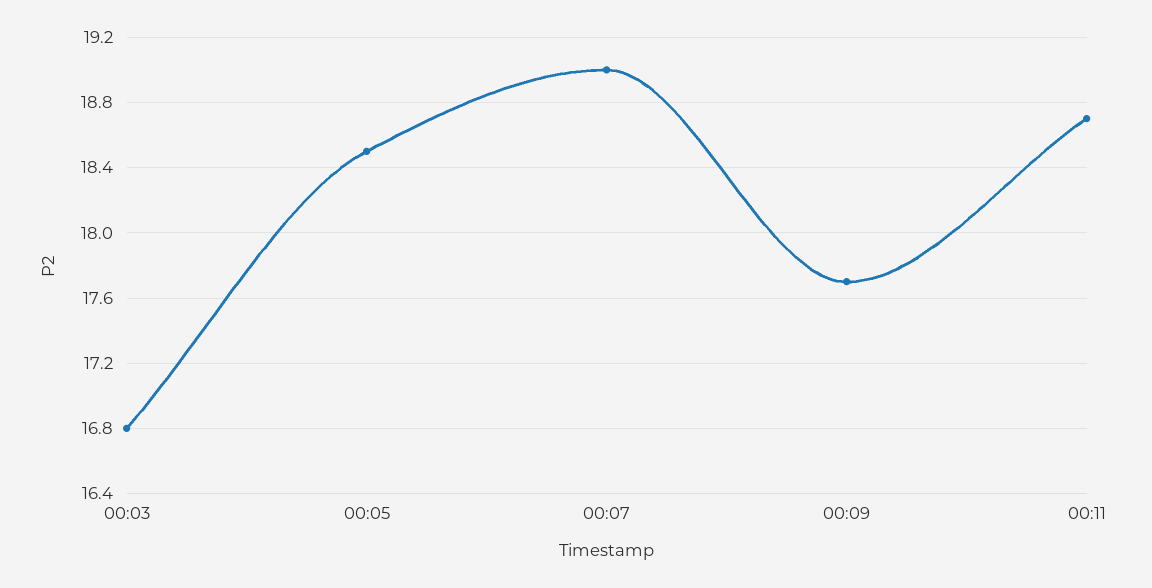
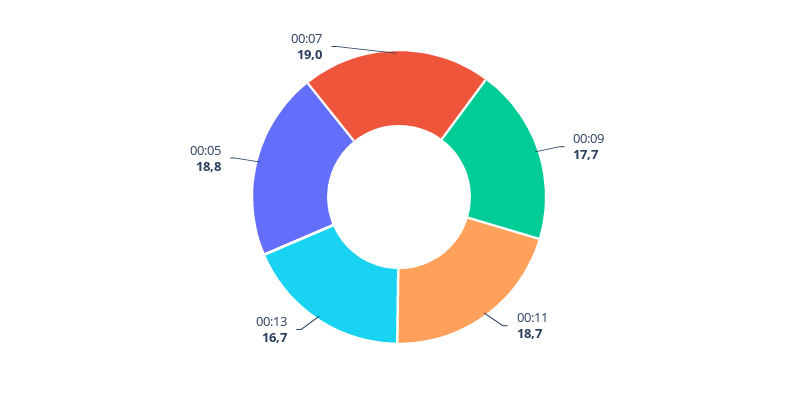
00:03: 16.8 -> none
00:05: 18.5 -> 18.8
00:13: none -> 16.7

